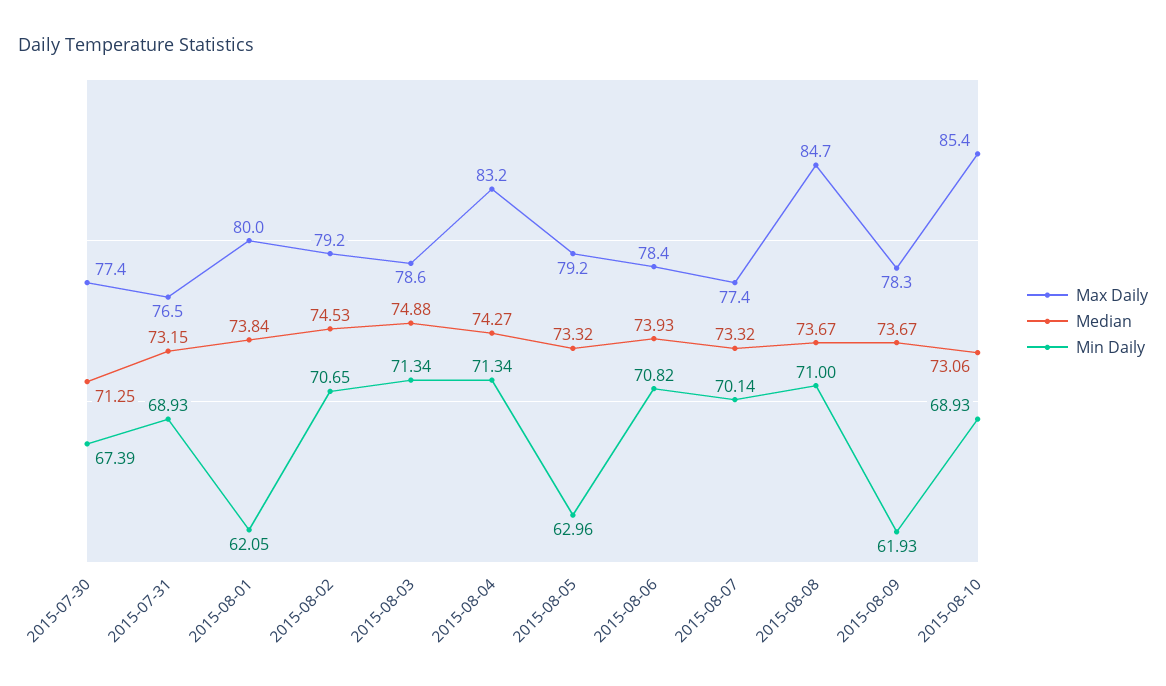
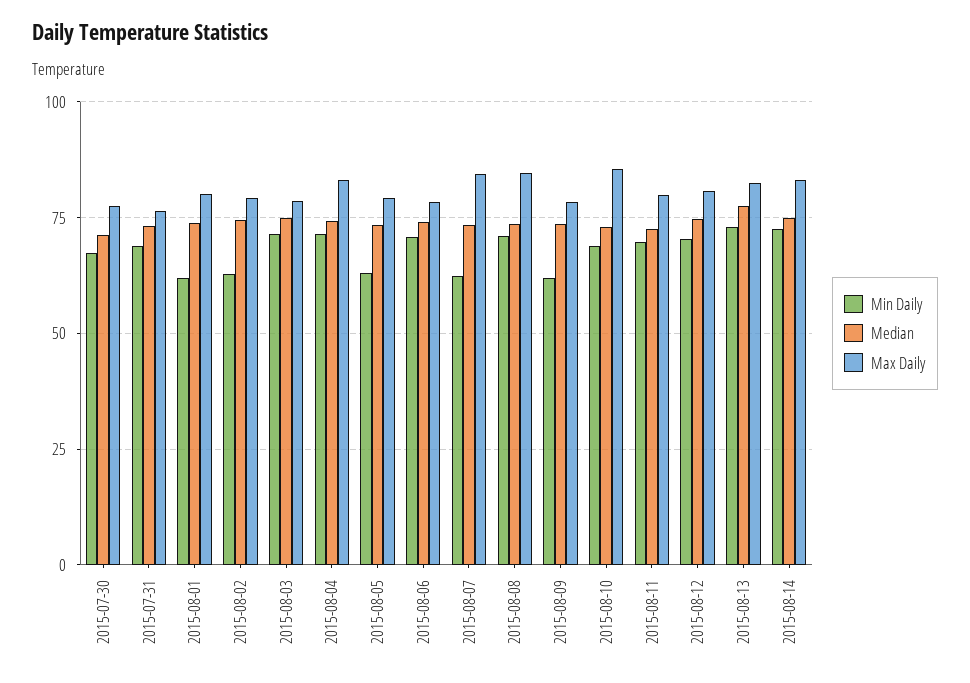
Min Daily, 2015-08-02: 70.65 -> 62.5
Max Daily, 2015-08-07: 77.4 -> 85
Min Daily, 2015-08-07: 70.14 -> 62.5
Min Daily, 2015-08-11: none -> 70
Median, 2015-08-11: none -> 72.5
Max Daily, 2015-08-11: none -> 80
Min Daily, 2015-08-12: none -> 70
Median, 2015-08-12: none -> 75
Max Daily, 2015-08-12: none -> 80
Min Daily, 2015-08-13: none -> 72.5
Median, 2015-08-13: none -> 77.5
Max Daily, 2015-08-13: none -> 82.5
Min Daily, 2015-08-14: none -> 72.5
Median, 2015-08-14: none -> 75
Max Daily, 2015-08-14: none -> 82.5

